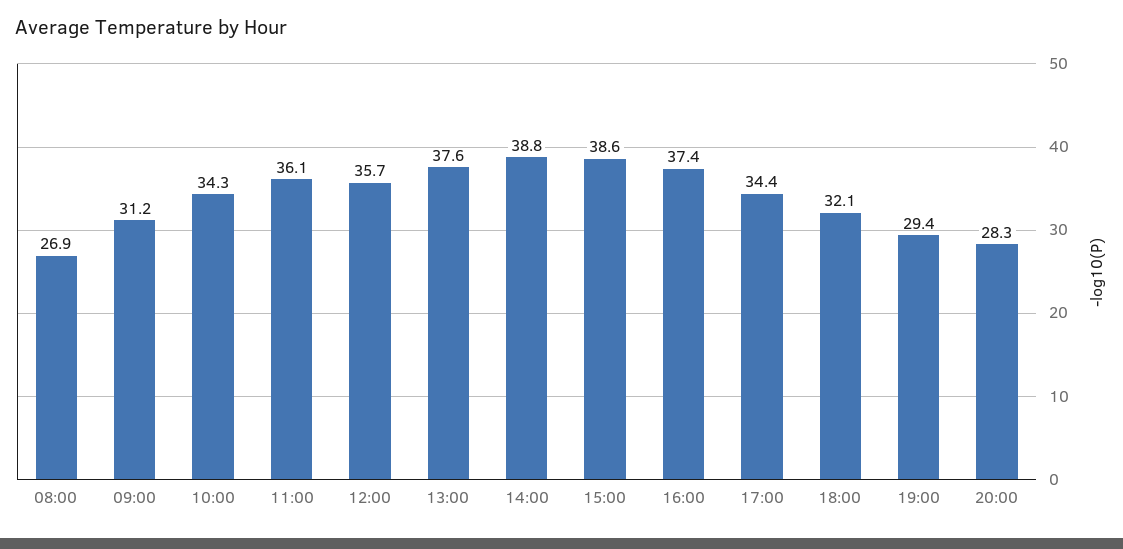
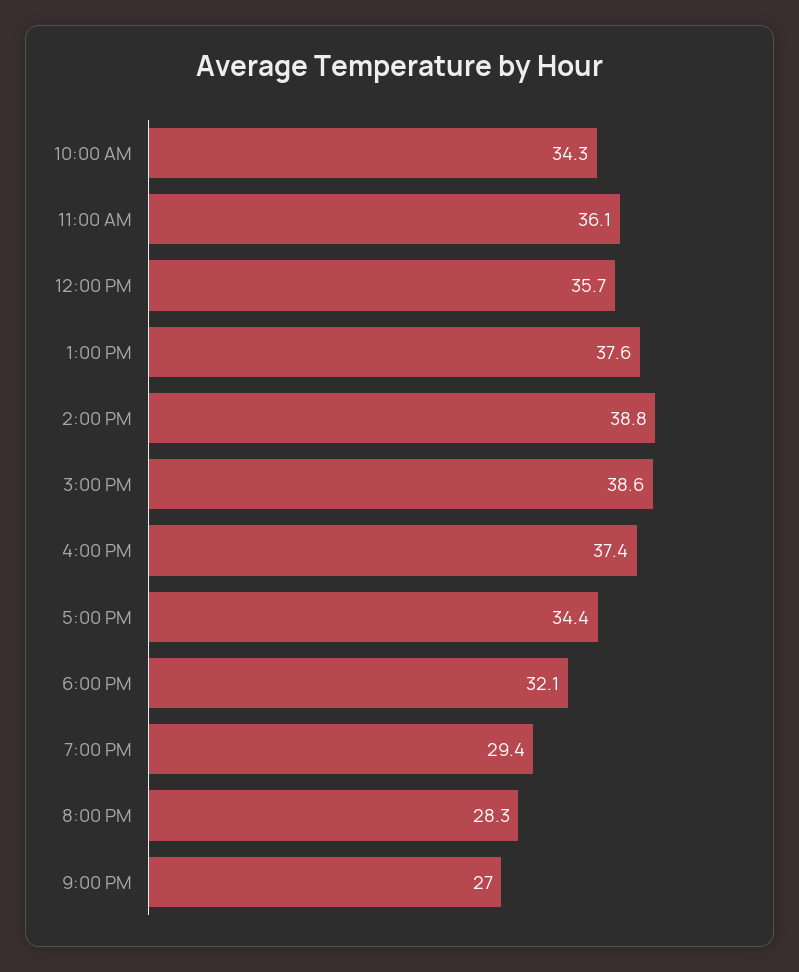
08:00: 26.9 -> none
09:00: 31.2 -> none
9:00 PM: none -> 27

